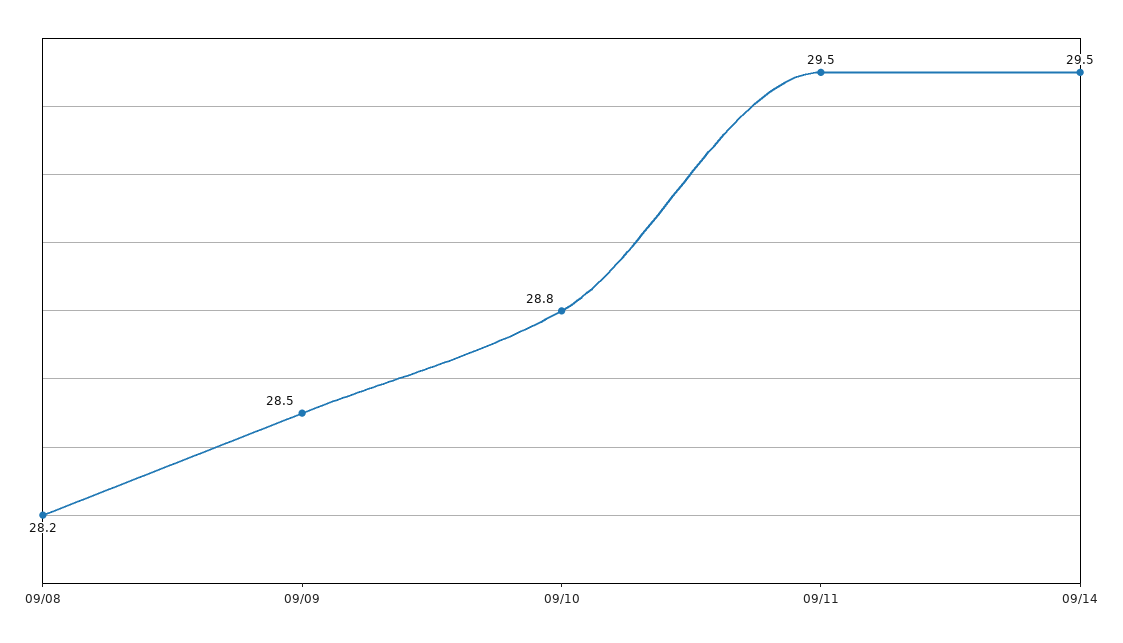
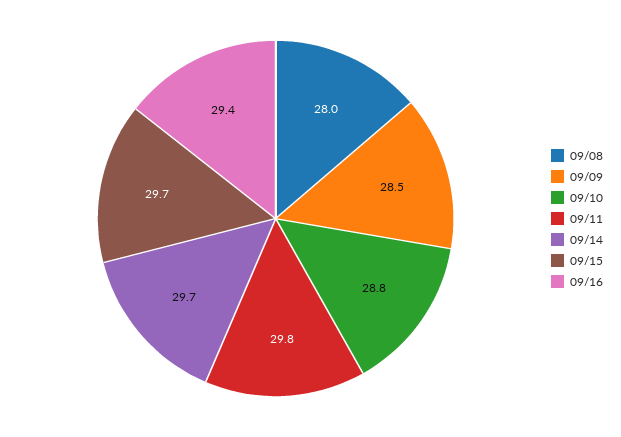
09/08: 28.2 -> 28
09/11: 29.5 -> 29.8
09/14: 29.5 -> 29.7
09/15: none -> 29.7
09/16: none -> 29.4

